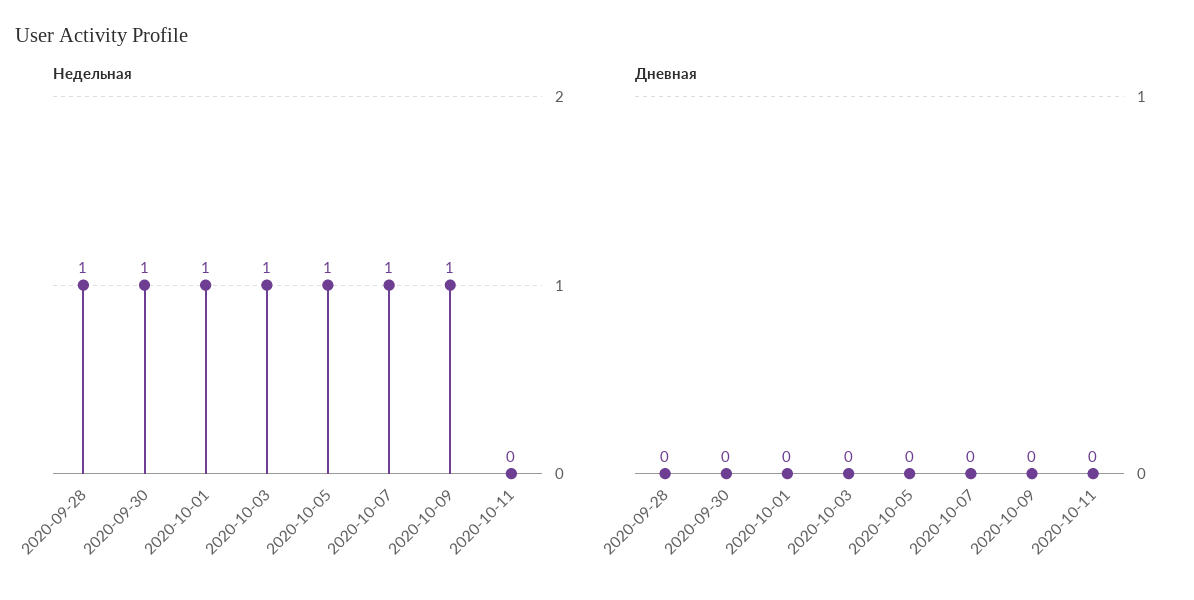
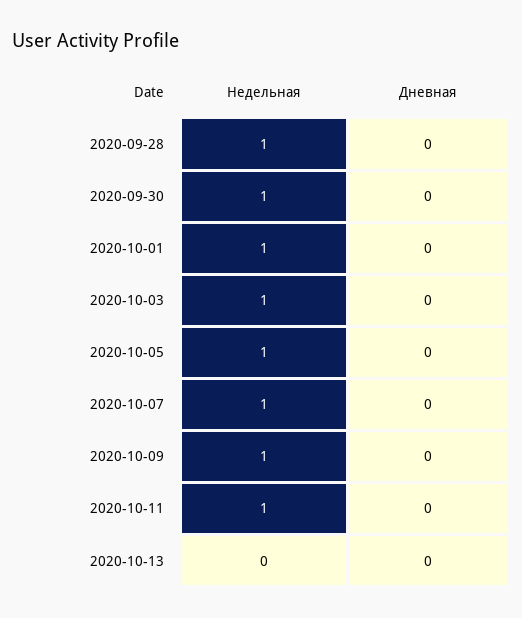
Недельная, 2020-10-11: 0 -> 1
Недельная, 2020-10-13: none -> 0
Дневная, 2020-10-13: none -> 0

